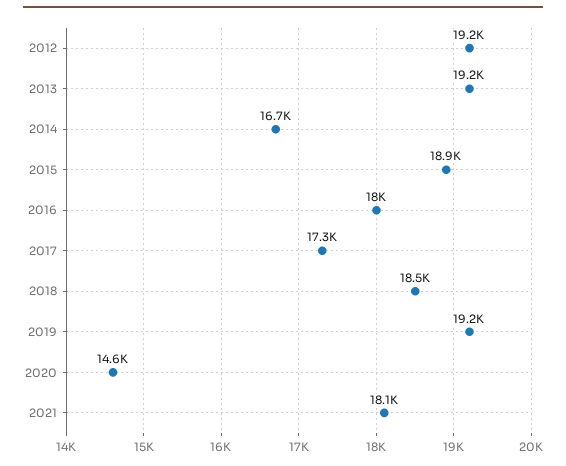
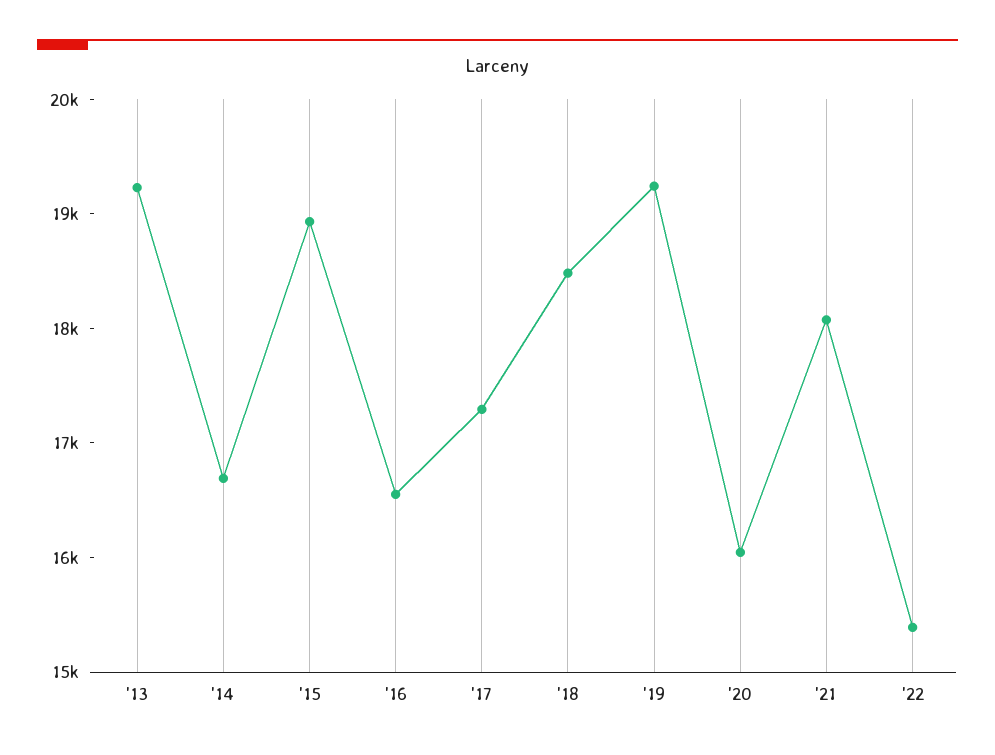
2012: 19200 -> none
2016: 18000 -> 16600
2020: 14600 -> 16000
'22: none -> 15400

